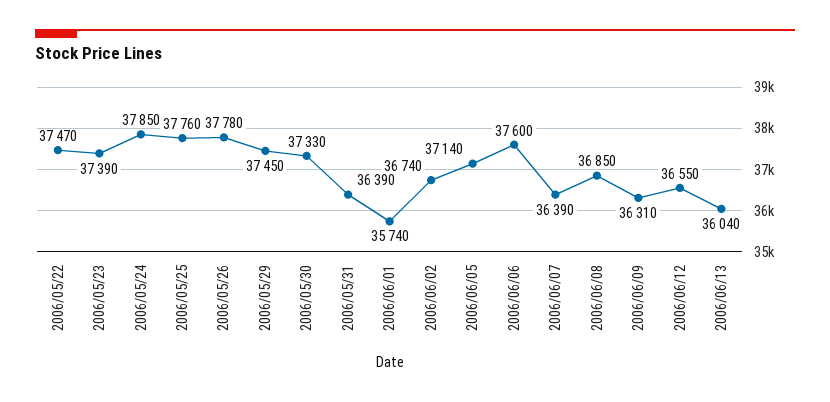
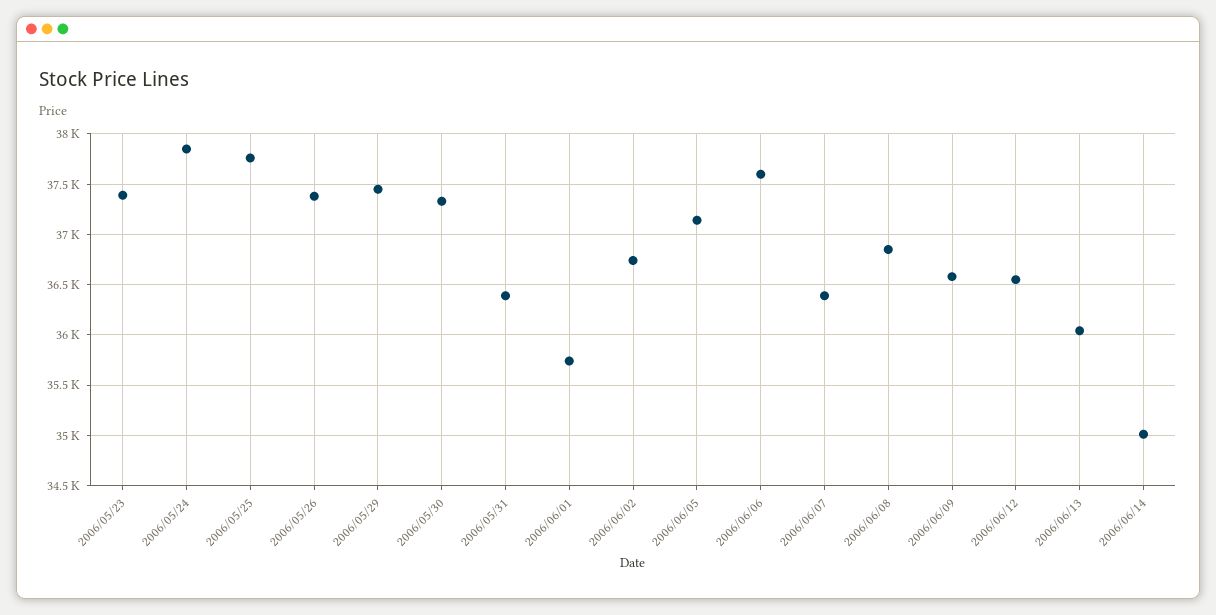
2006/05/22: 37470 -> none
2006/05/26: 37780 -> 37400
2006/06/09: 36310 -> 36600
2006/06/14: none -> 35000

